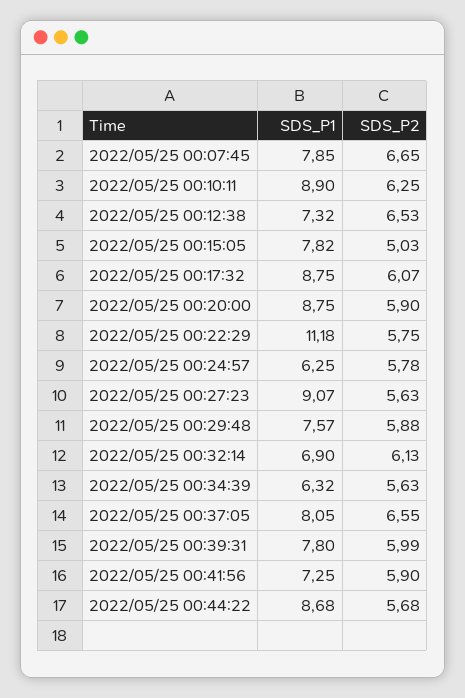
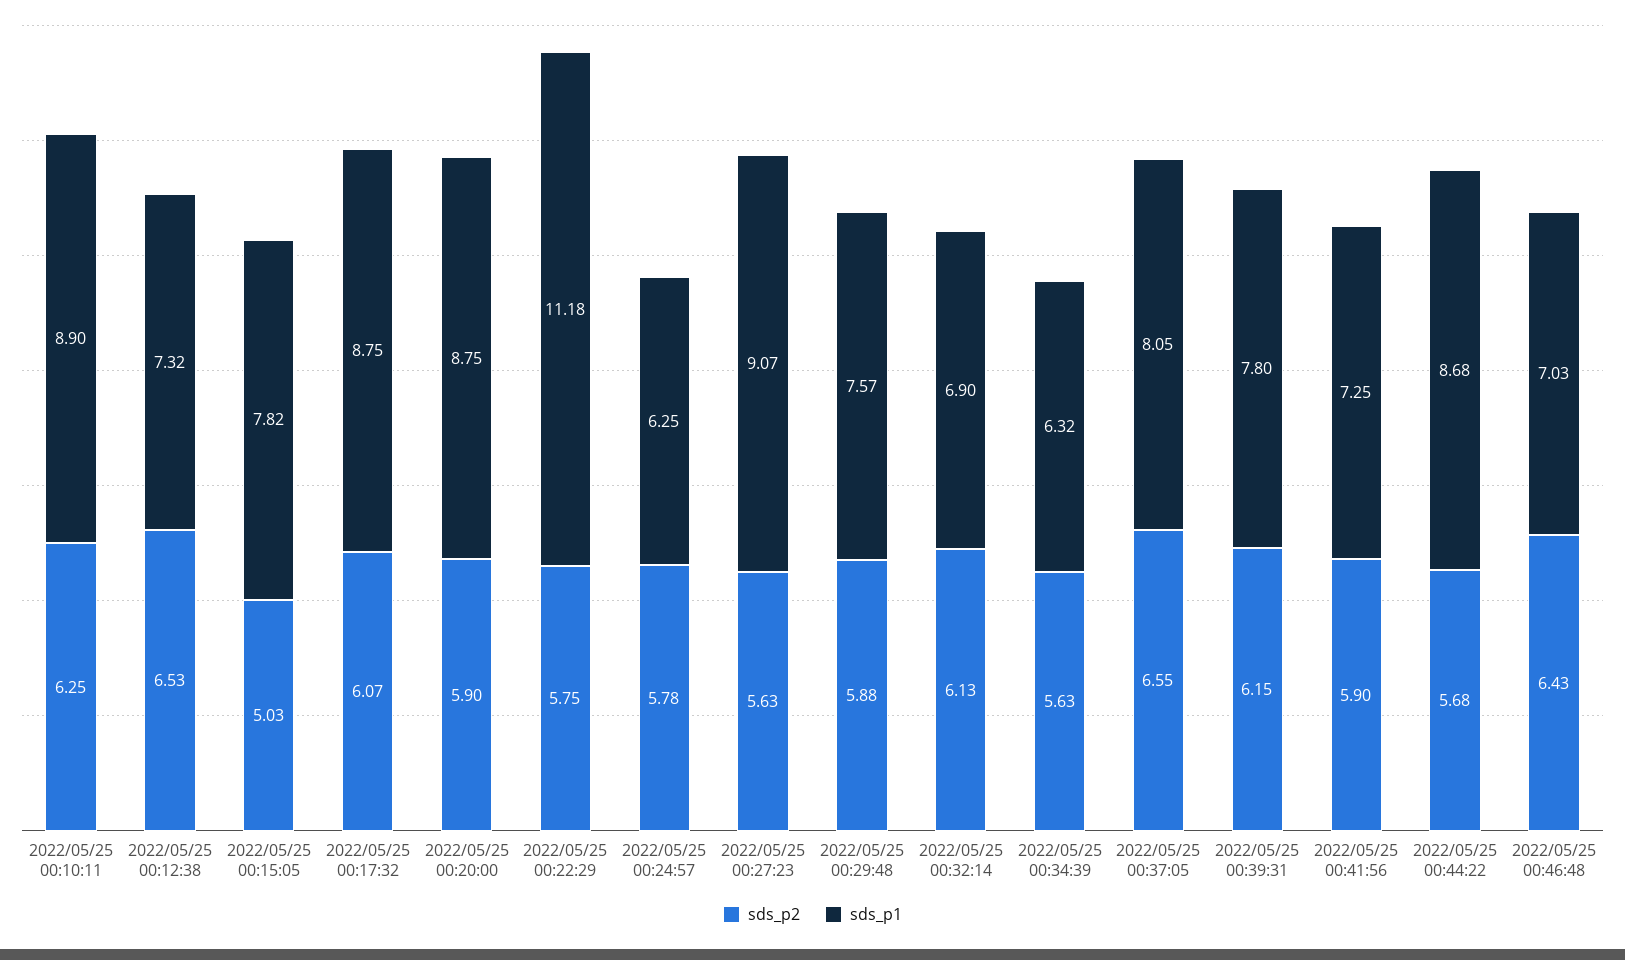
SDS_P1, 2022/05/25 00:07:45: 7.85 -> none
SDS_P2, 2022/05/25 00:07:45: 6.65 -> none
SDS_P2, 2022/05/25 00:39:31: 5.99 -> 6.15
SDS_P2, 2022/05/25 00:46:48: none -> 6.43
SDS_P1, 2022/05/25 00:46:48: none -> 7.03

